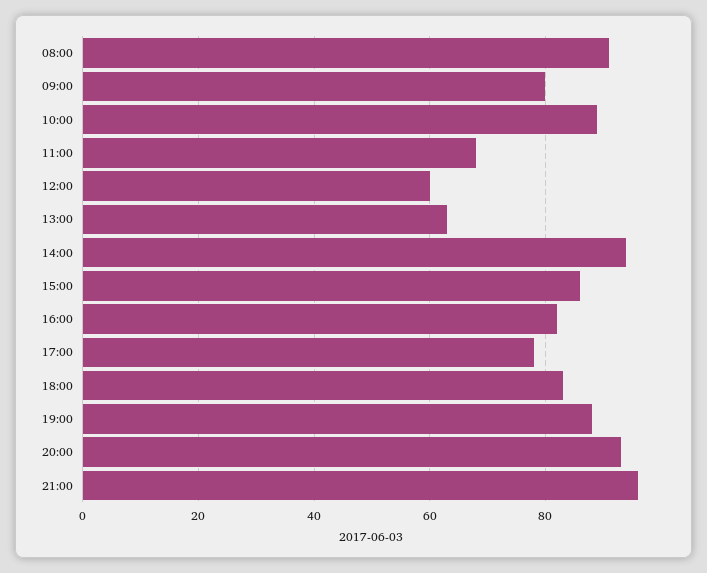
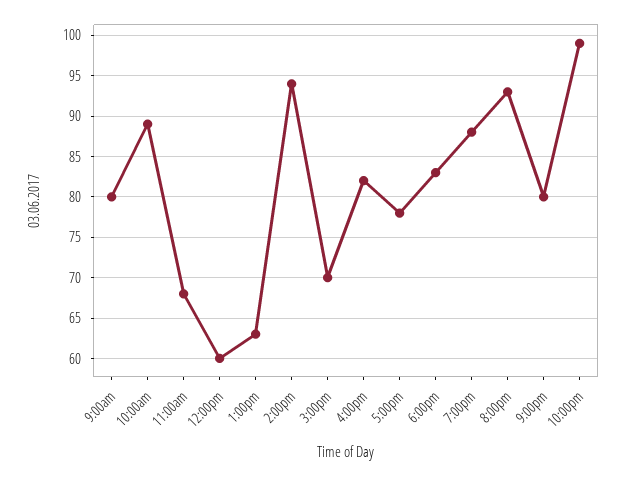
08:00: 90 -> none
15:00: 85 -> 70
21:00: 95 -> 80
10:00pm: none -> 99

